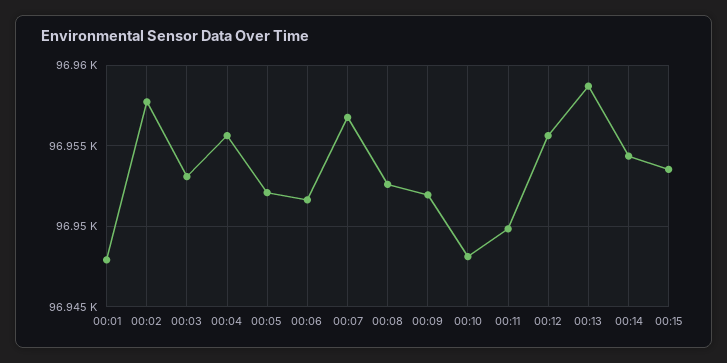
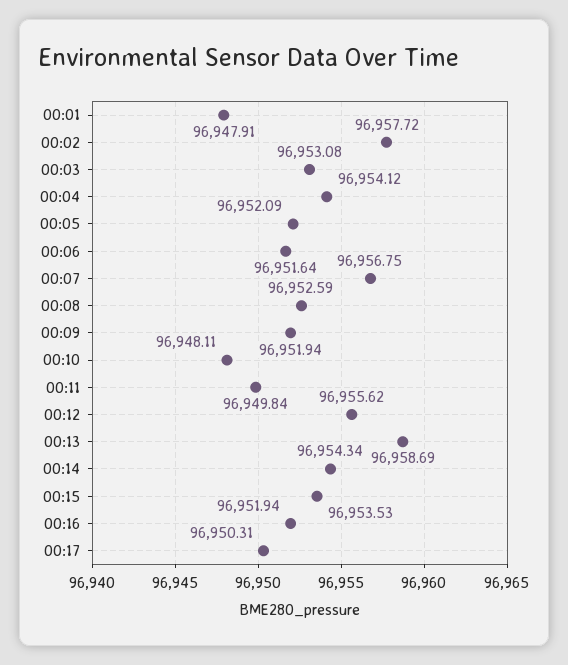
00:04: 96955.5 -> 96954.12
00:16: none -> 96951.94
00:17: none -> 96950.31

